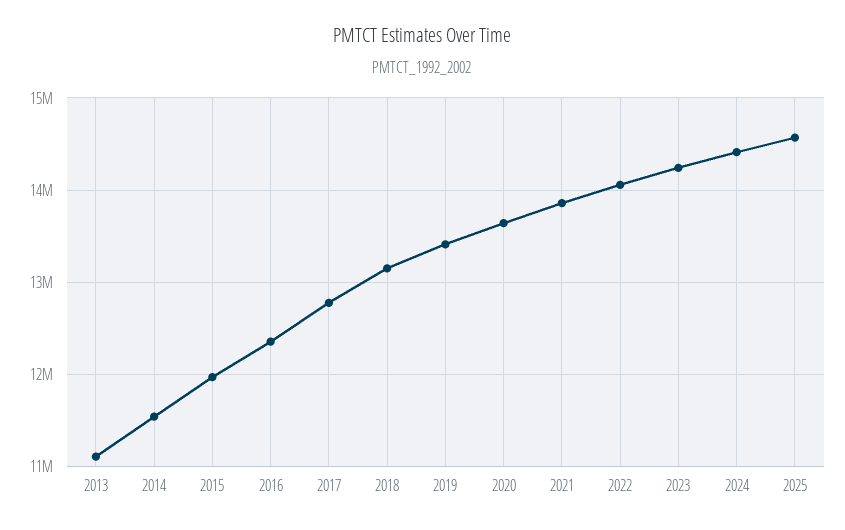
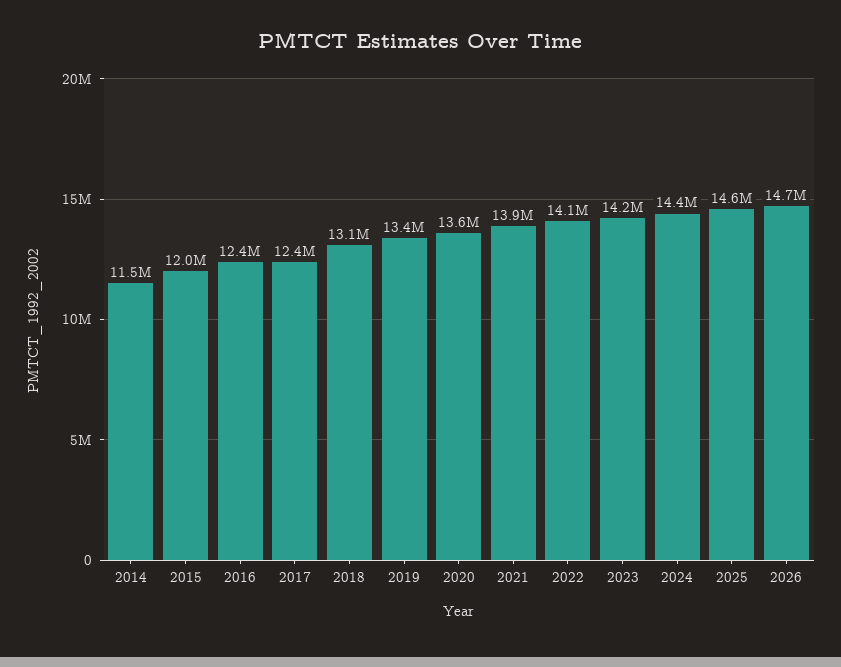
2013: 11100000 -> none
2017: 12800000 -> 12400000
2026: none -> 14700000

